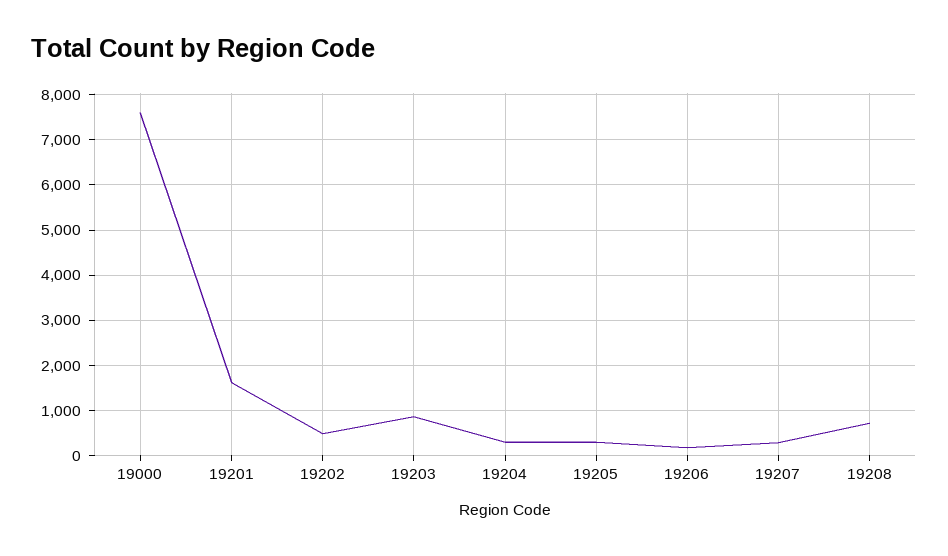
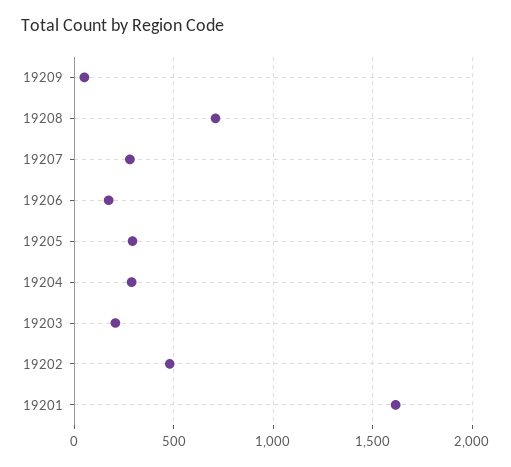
19000: 7600 -> none
19203: 800 -> 200
19209: none -> 50

